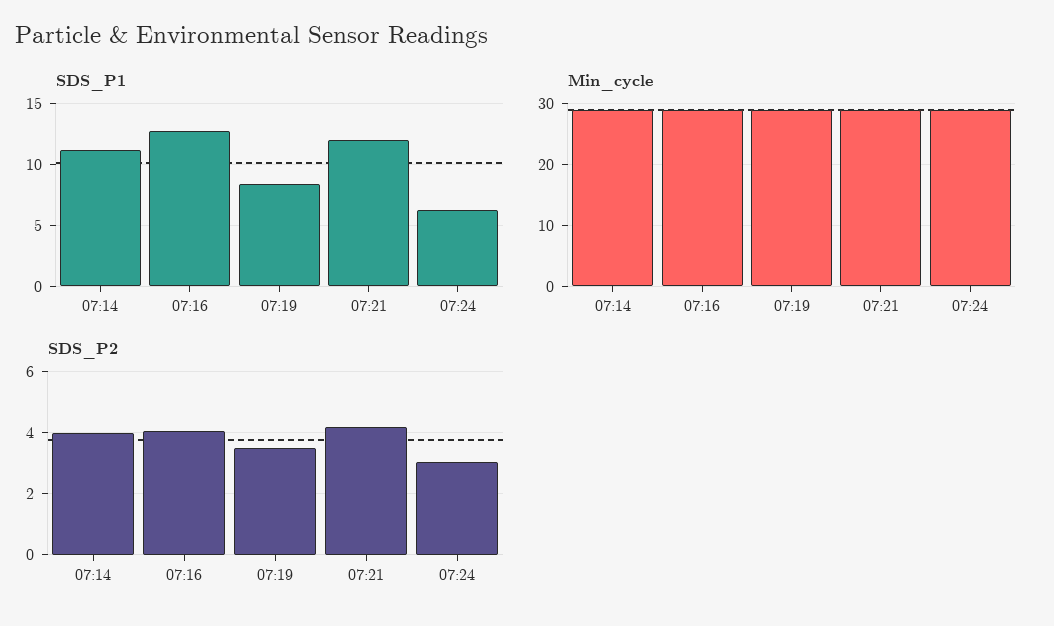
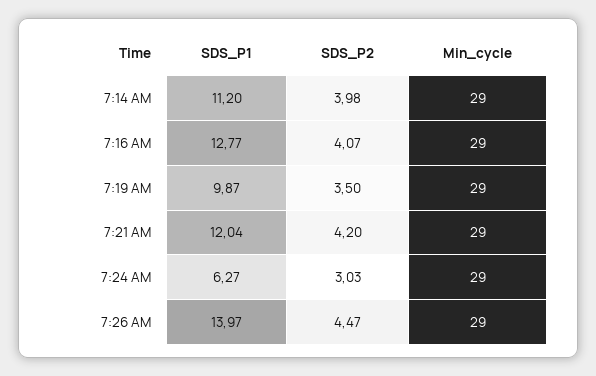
SDS_P1, 07:19: 8.5 -> 9.87
SDS_P1, 7:26 AM: none -> 13.97
SDS_P2, 7:26 AM: none -> 4.47
Min_cycle, 7:26 AM: none -> 29

